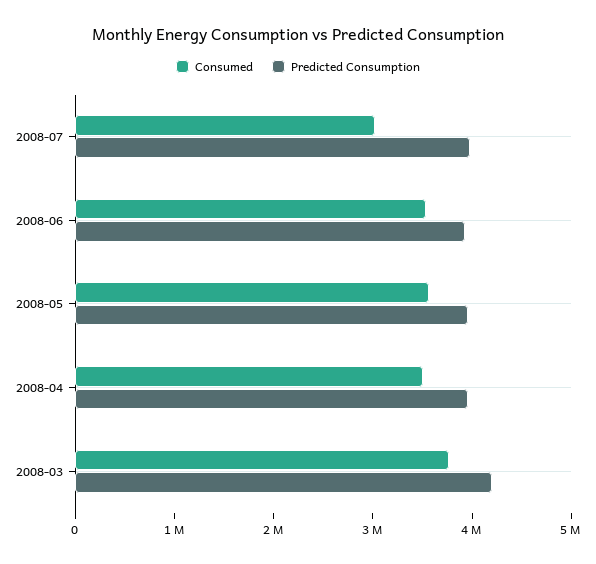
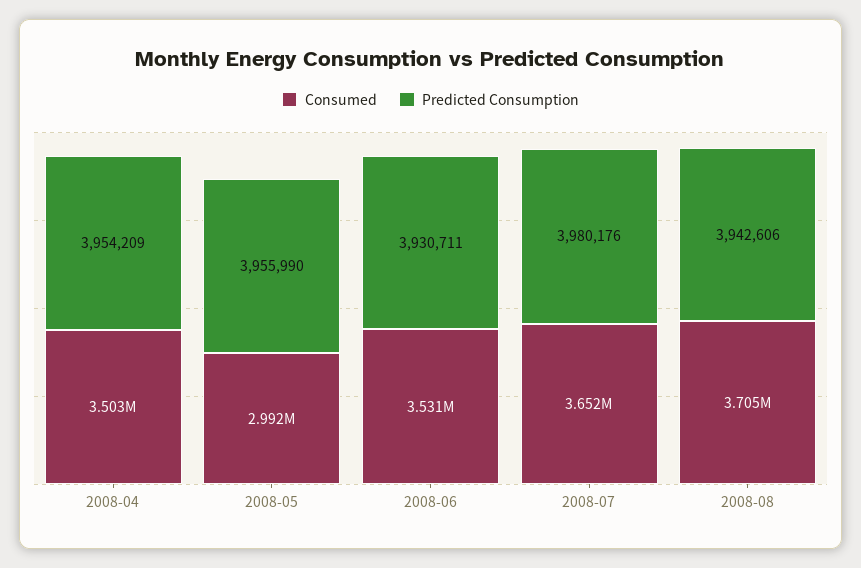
Consumed, 2008-07: 3000000 -> 3652000
Consumed, 2008-05: 3600000 -> 2992000
Consumed, 2008-03: 3800000 -> none
Predicted Consumption, 2008-03: 4200000 -> none
Consumed, 2008-08: none -> 3705000
Predicted Consumption, 2008-08: none -> 3942606

